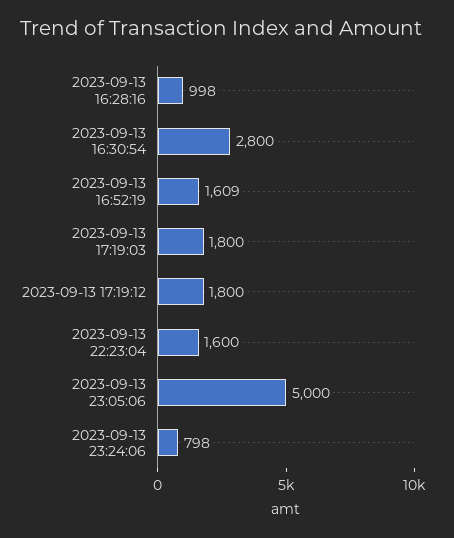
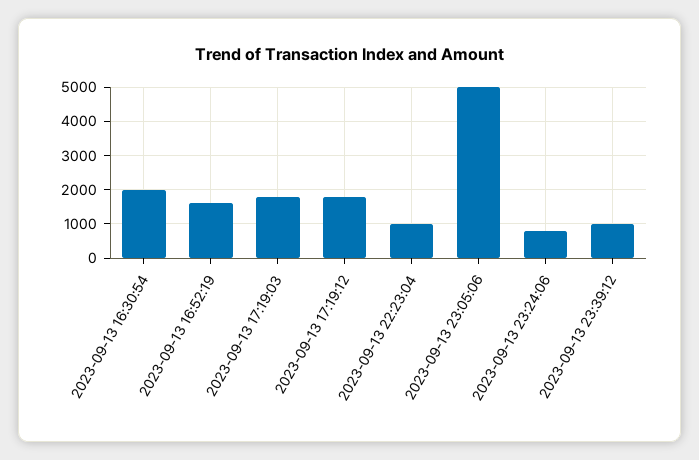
2023-09-13 16:28:16: 998 -> none
2023-09-13 16:30:54: 2800 -> 2000
2023-09-13 22:23:04: 1600 -> 1000
2023-09-13 23:39:12: none -> 1000

